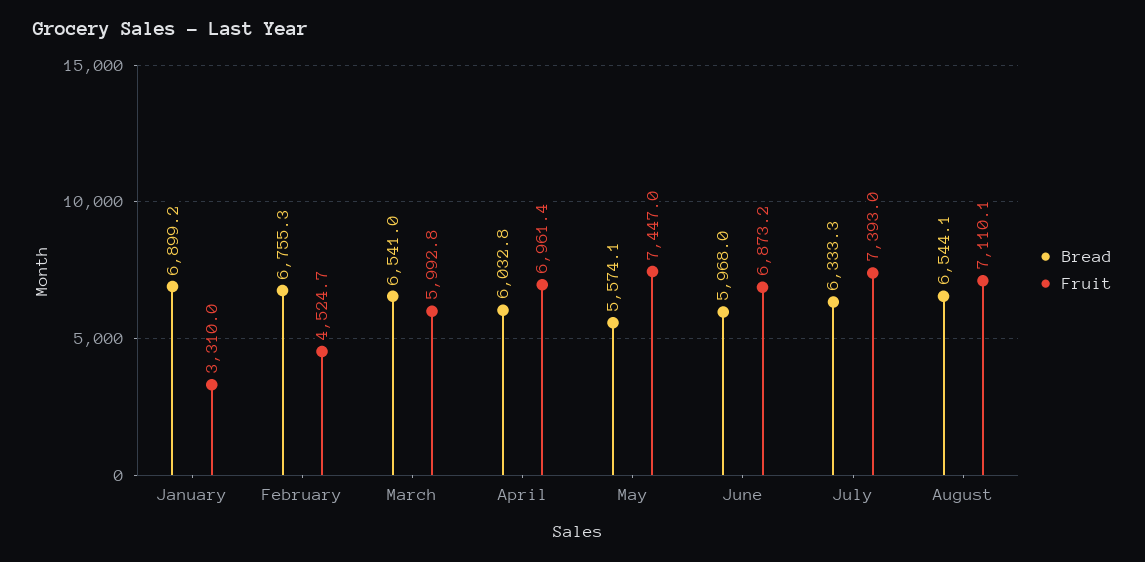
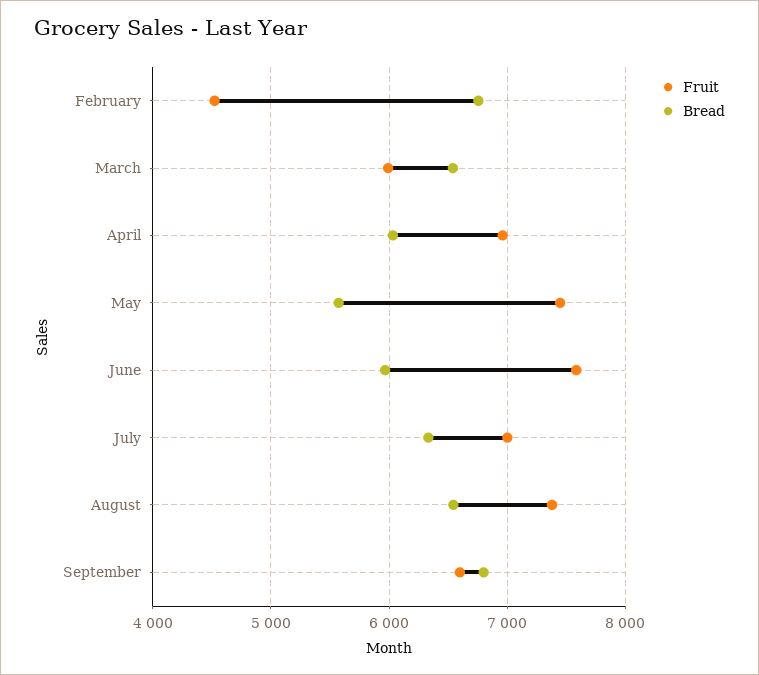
Bread, January: 6899.2 -> none
Fruit, January: 3310 -> none
Fruit, June: 6873.2 -> 7600
Fruit, July: 7393 -> 7000
Fruit, August: 7110.1 -> 7400
Fruit, September: none -> 6600
Bread, September: none -> 6800

